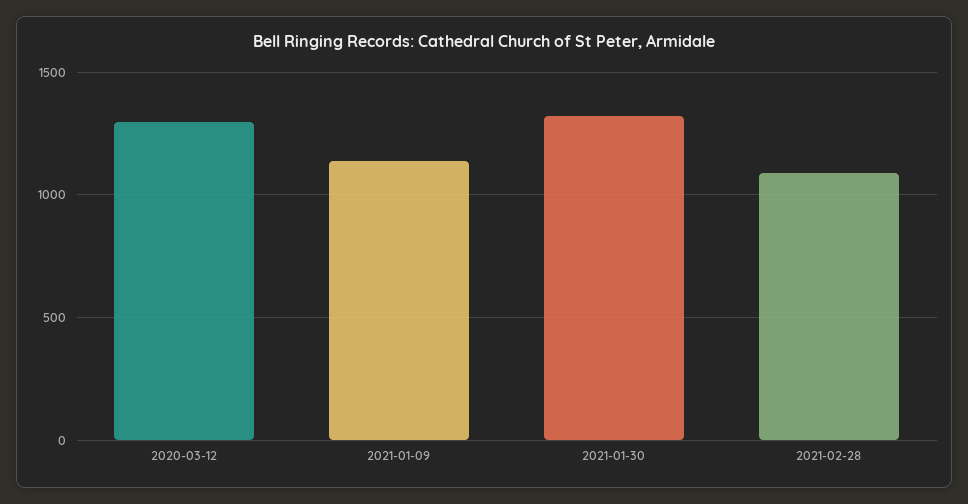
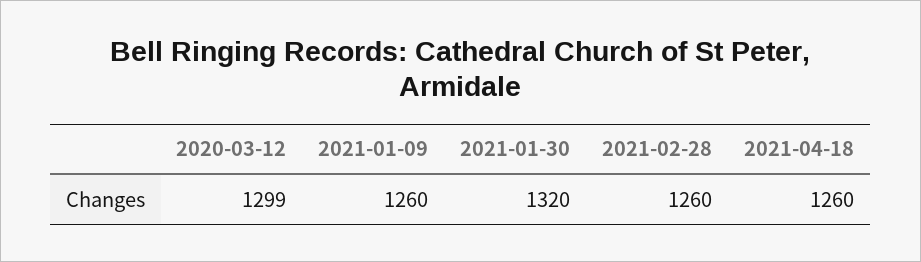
2021-01-09: 1150 -> 1260
2021-02-28: 1100 -> 1260
2021-04-18: none -> 1260

